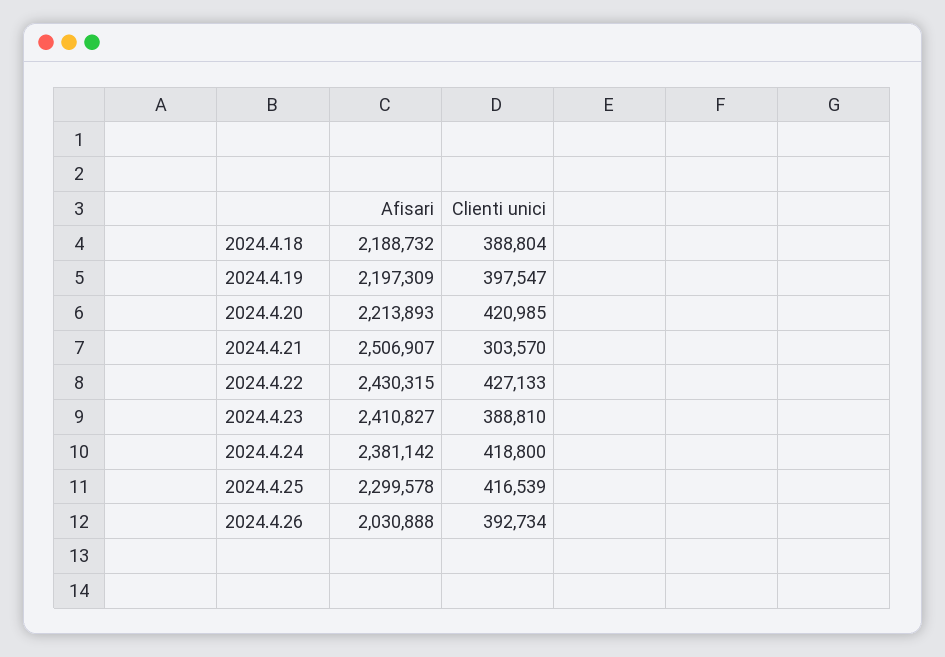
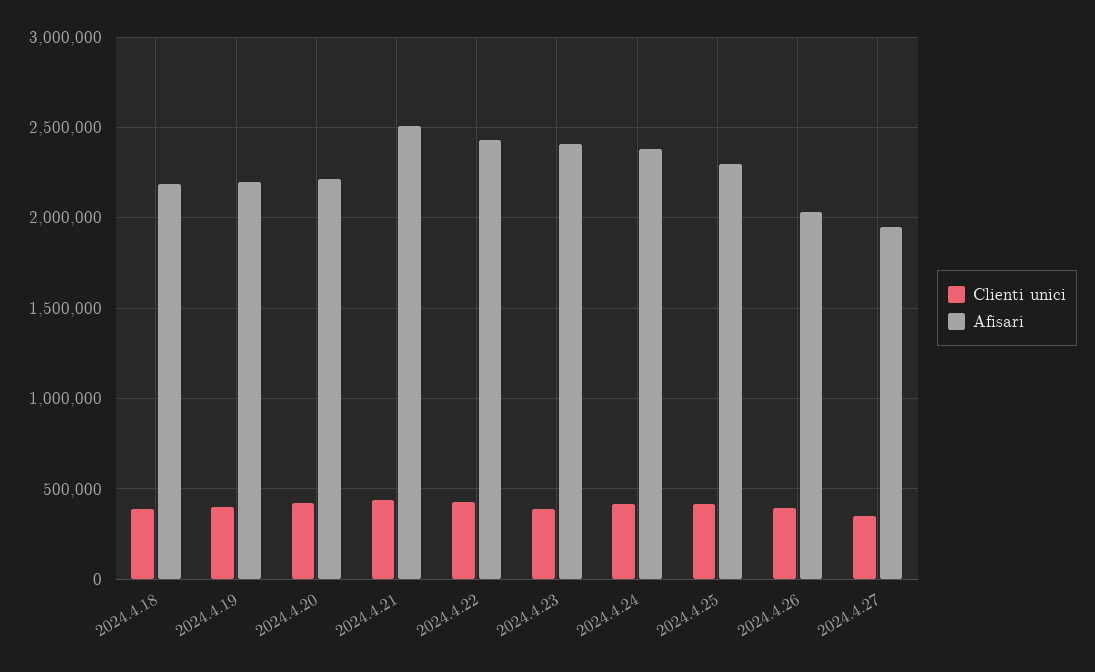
Clienti unici, 2024.4.21: 303570 -> 450000
Clienti unici, 2024.4.27: none -> 350000
Afisari, 2024.4.27: none -> 1950000

